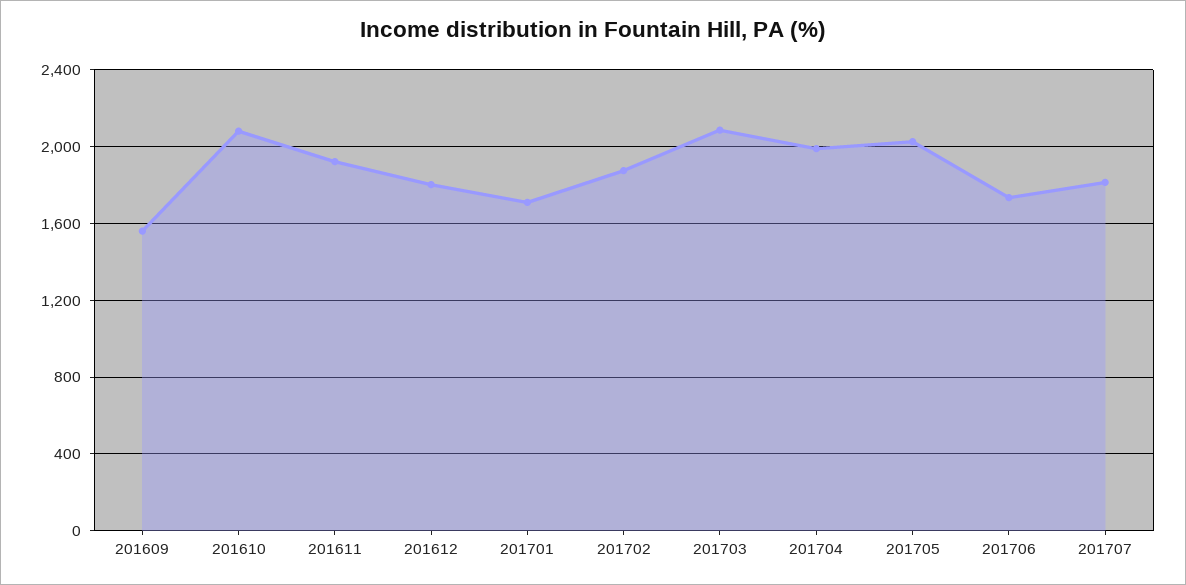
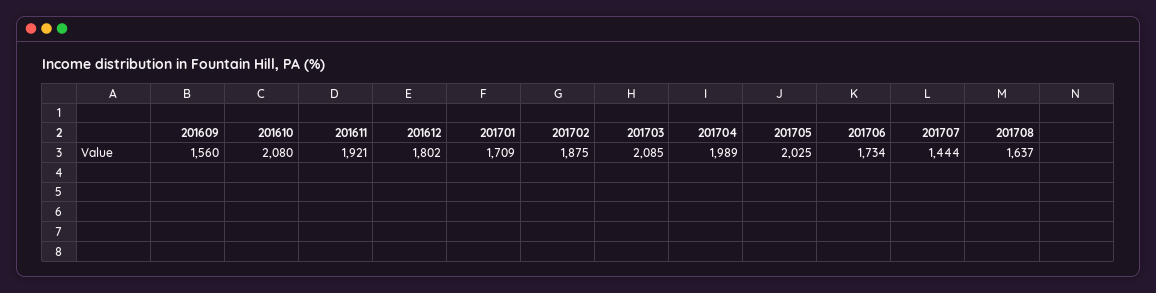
201707: 1800 -> 1444
201708: none -> 1637

